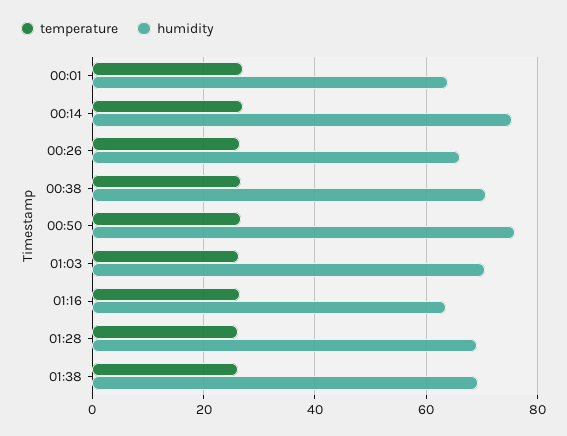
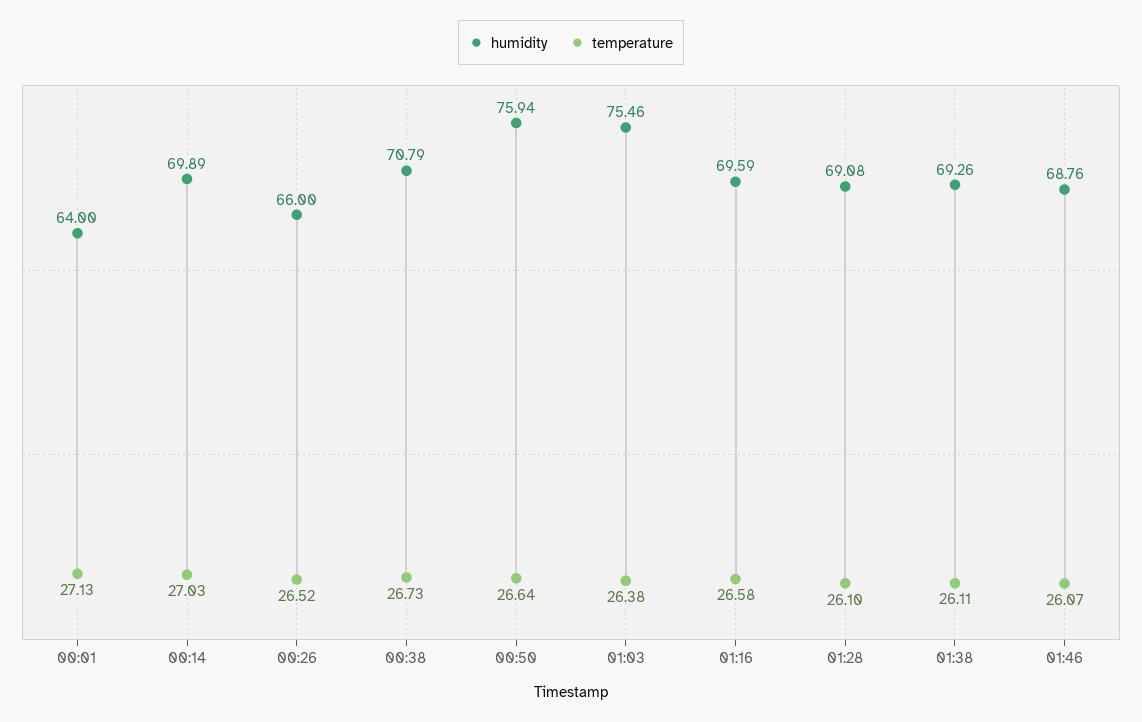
humidity, 00:14: 76 -> 69.89
humidity, 01:03: 70 -> 75.46
humidity, 01:16: 64 -> 69.59
humidity, 01:46: none -> 68.76
temperature, 01:46: none -> 26.07

